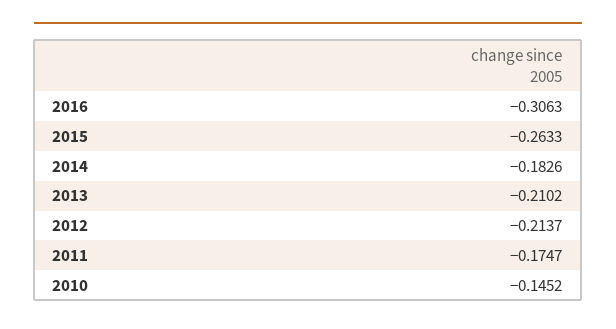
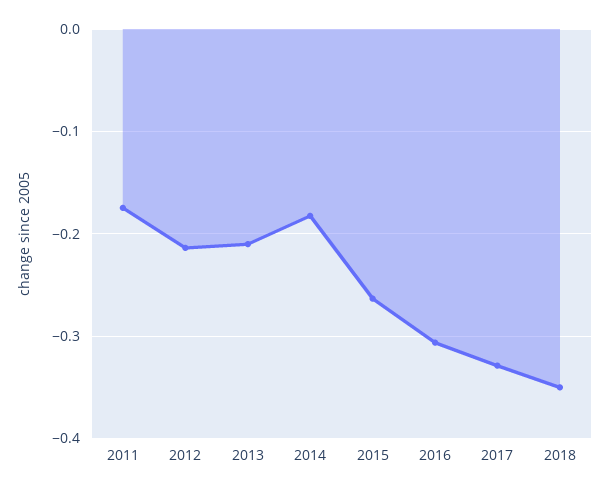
2010: -0.1452 -> none
2017: none -> -0.33
2018: none -> -0.35

